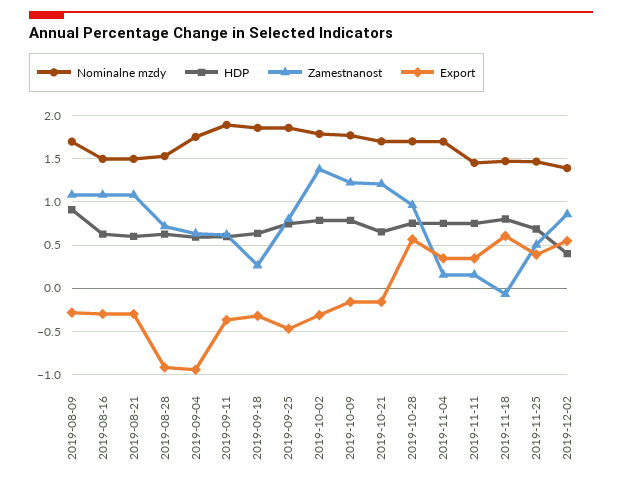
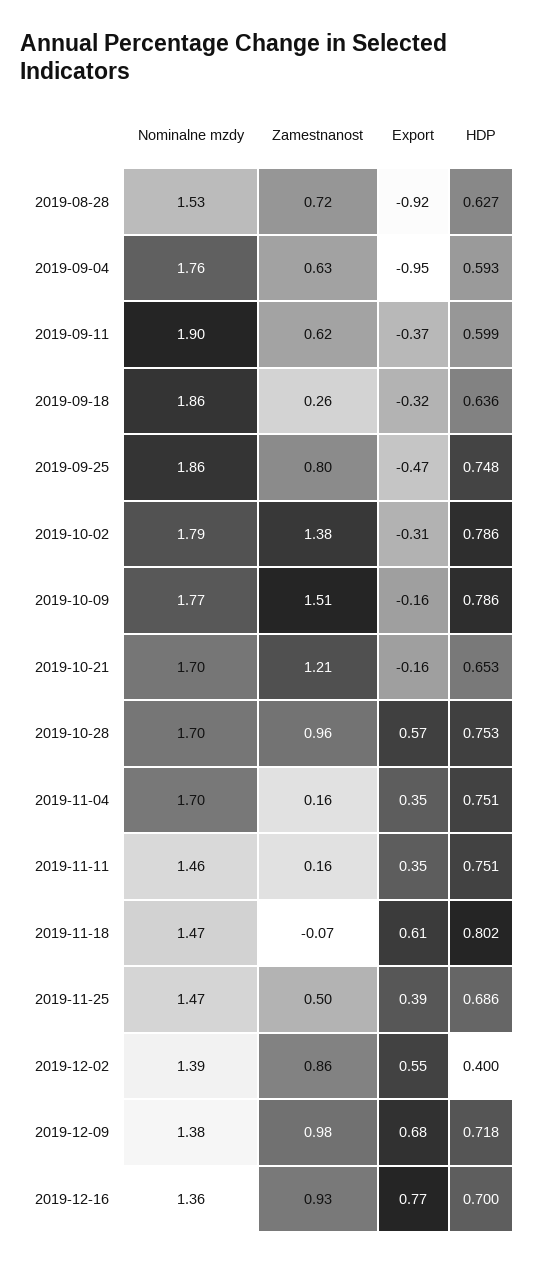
Nominalne mzdy, 2019-08-09: 1.7 -> none
HDP, 2019-08-09: 0.9 -> none
Zamestnanost, 2019-08-09: 1.1 -> none
Export, 2019-08-09: -0.3 -> none
Nominalne mzdy, 2019-08-16: 1.5 -> none
HDP, 2019-08-16: 0.6 -> none
Zamestnanost, 2019-08-16: 1.1 -> none
Export, 2019-08-16: -0.3 -> none
Nominalne mzdy, 2019-08-21: 1.5 -> none
HDP, 2019-08-21: 0.6 -> none
Zamestnanost, 2019-08-21: 1.1 -> none
Export, 2019-08-21: -0.3 -> none
Zamestnanost, 2019-10-09: 1.2 -> 1.51
Nominalne mzdy, 2019-12-09: none -> 1.38
Zamestnanost, 2019-12-09: none -> 0.98
Export, 2019-12-09: none -> 0.68
HDP, 2019-12-09: none -> 0.718
Nominalne mzdy, 2019-12-16: none -> 1.36
Zamestnanost, 2019-12-16: none -> 0.93
Export, 2019-12-16: none -> 0.77
HDP, 2019-12-16: none -> 0.7

